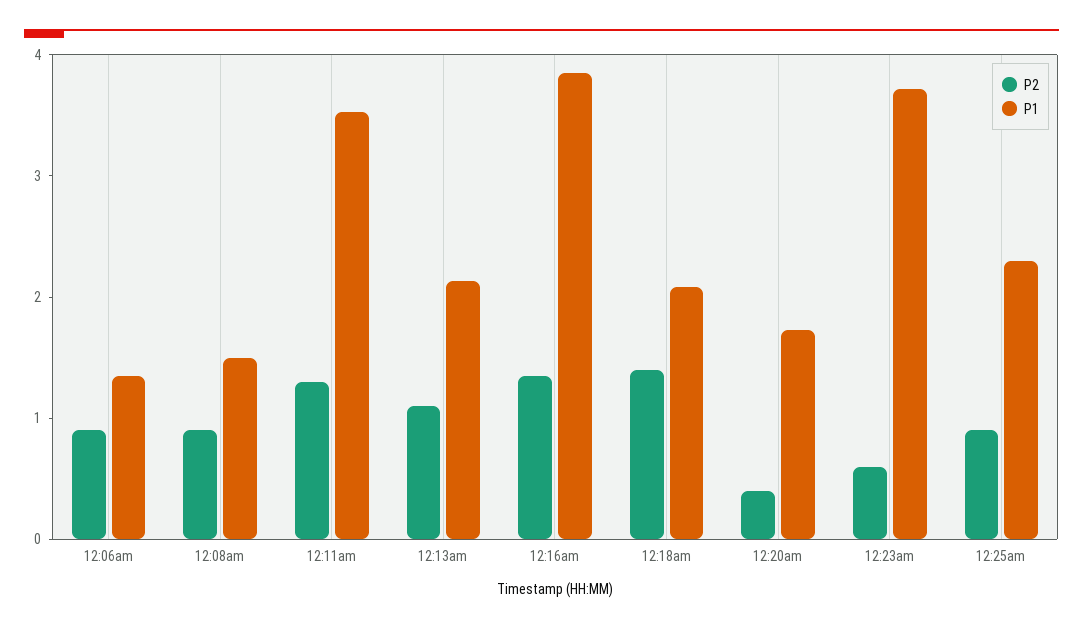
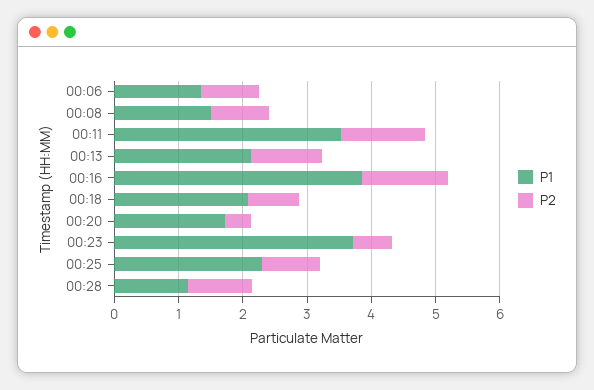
P2, 12:18am: 1.4 -> 0.8
P1, 00:28: none -> 1.2
P2, 00:28: none -> 1

